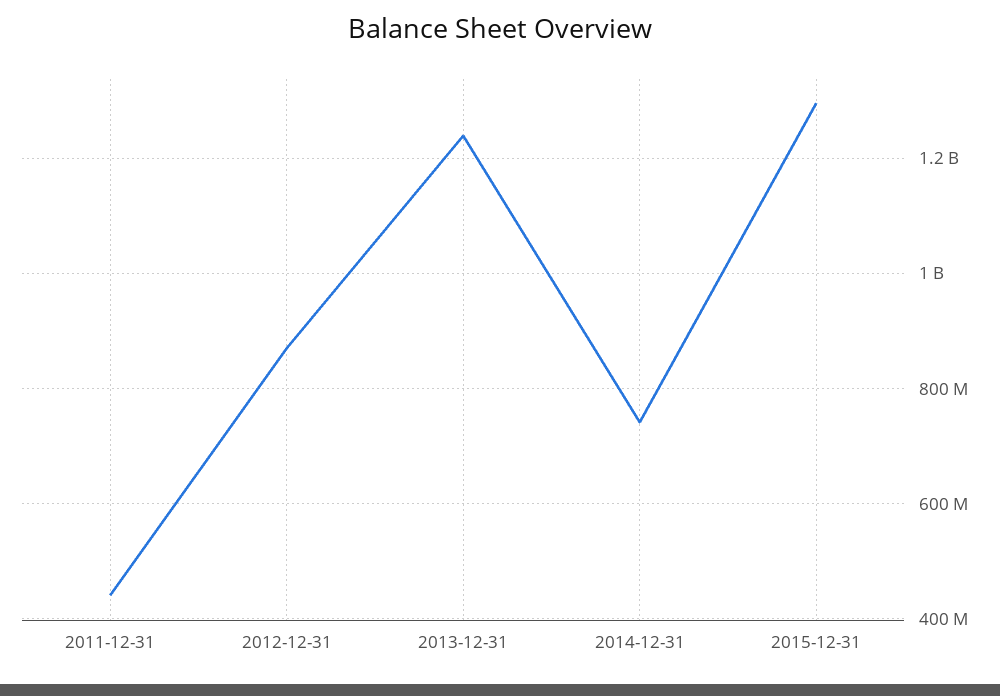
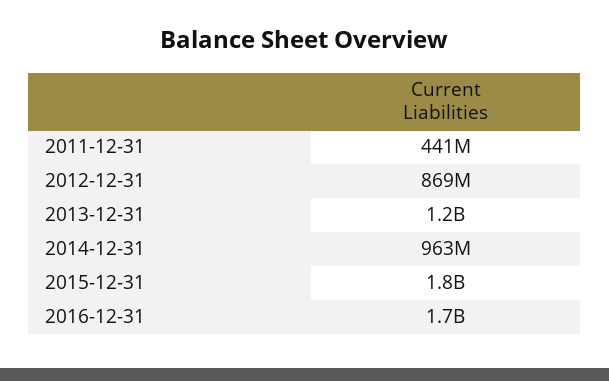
2014-12-31: 740000000 -> 963000000
2015-12-31: 1300000000 -> 1800000000
2016-12-31: none -> 1700000000

